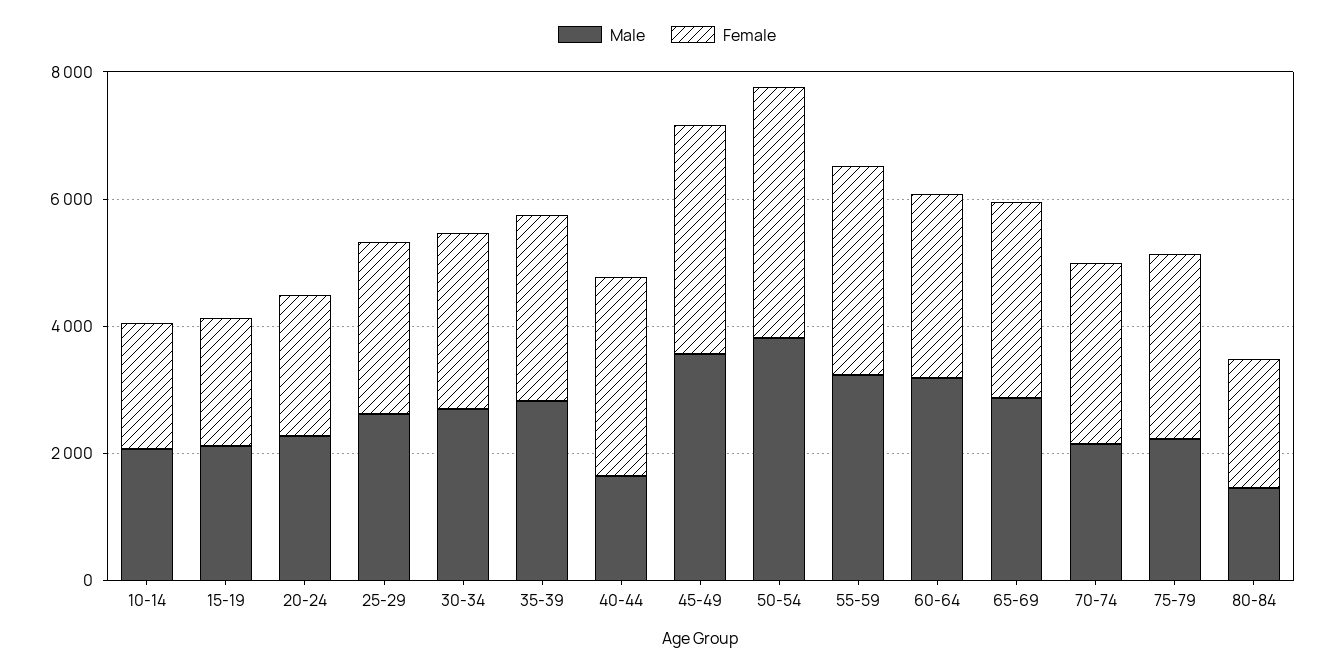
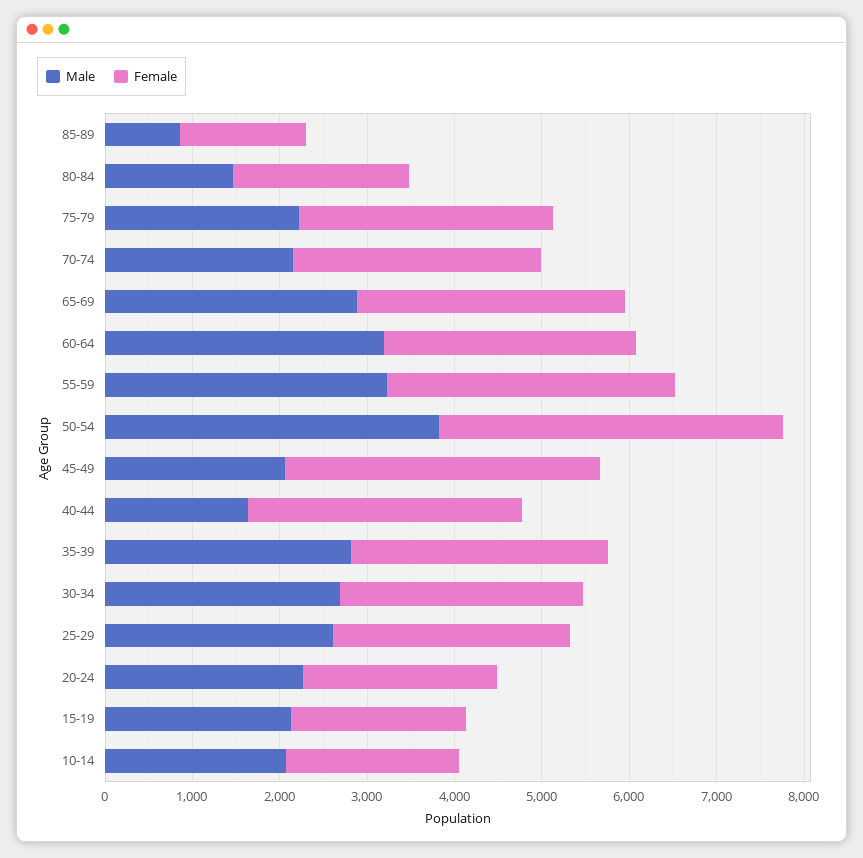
Male, 45-49: 3500 -> 2000
Male, 85-89: none -> 800
Female, 85-89: none -> 1400

